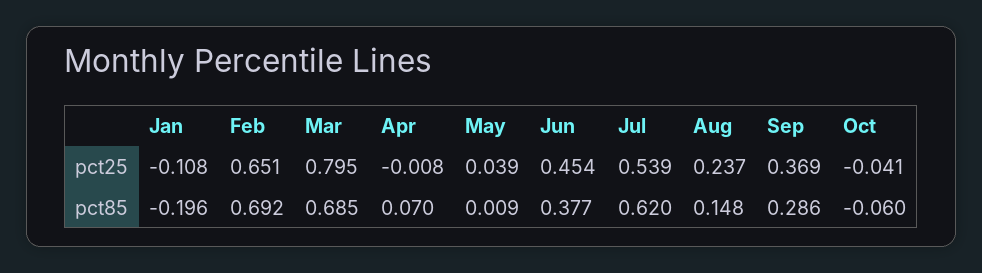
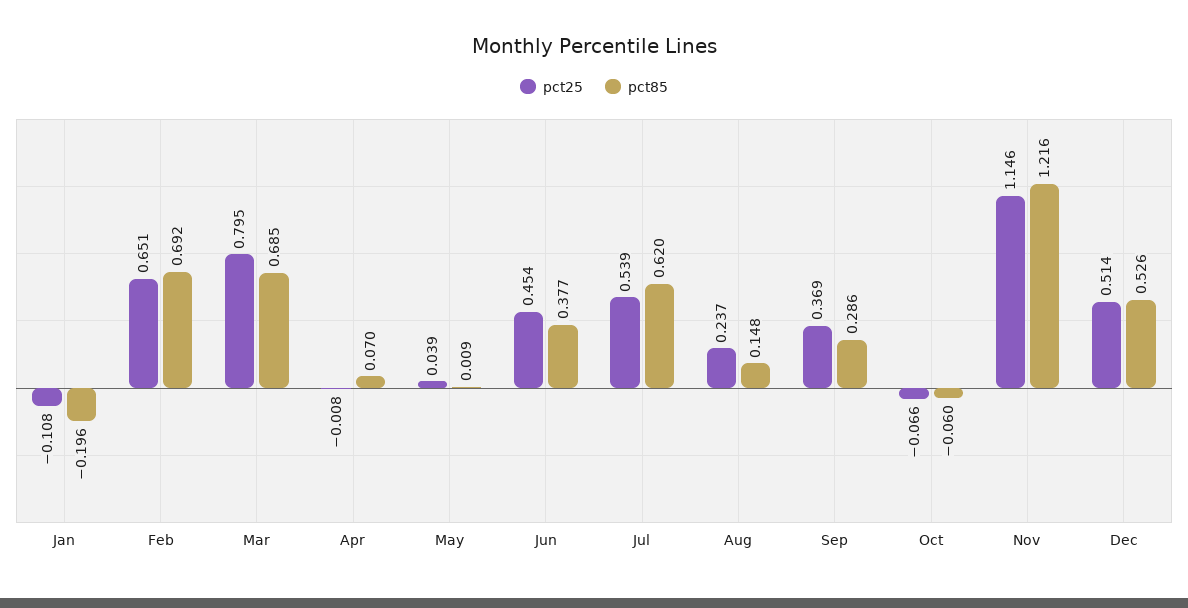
pct25, Oct: -0.041 -> -0.066
pct25, Nov: none -> 1.146
pct85, Nov: none -> 1.216
pct25, Dec: none -> 0.514
pct85, Dec: none -> 0.526

